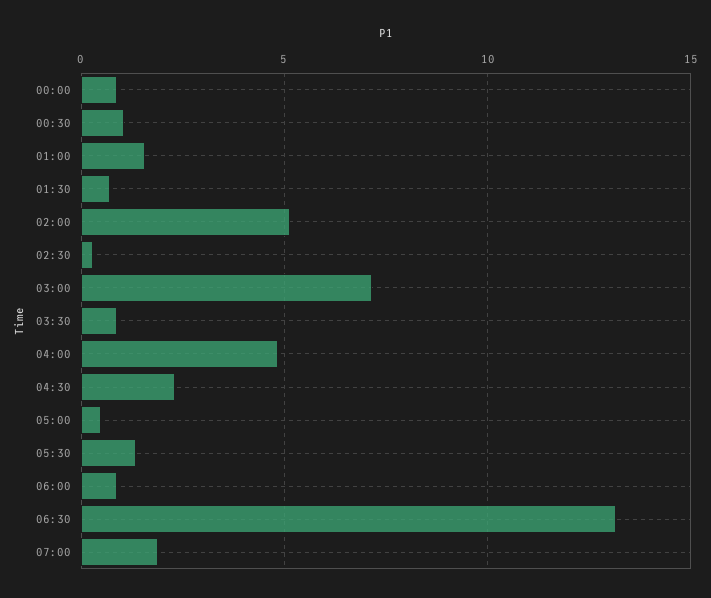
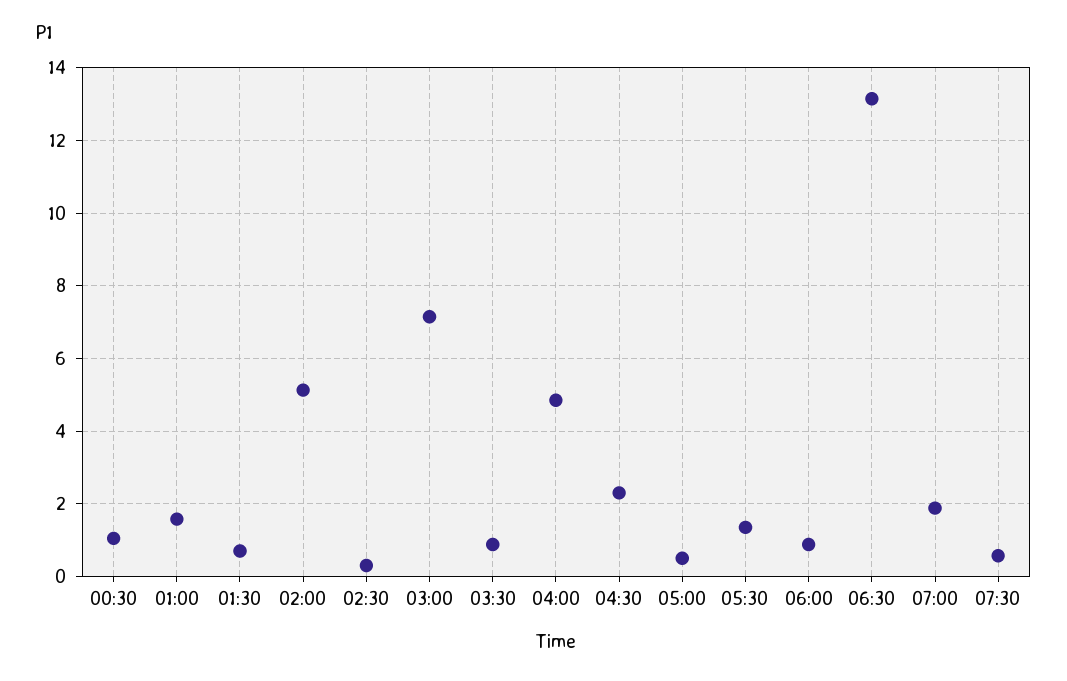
00:00: 1 -> none
07:30: none -> 0.6

